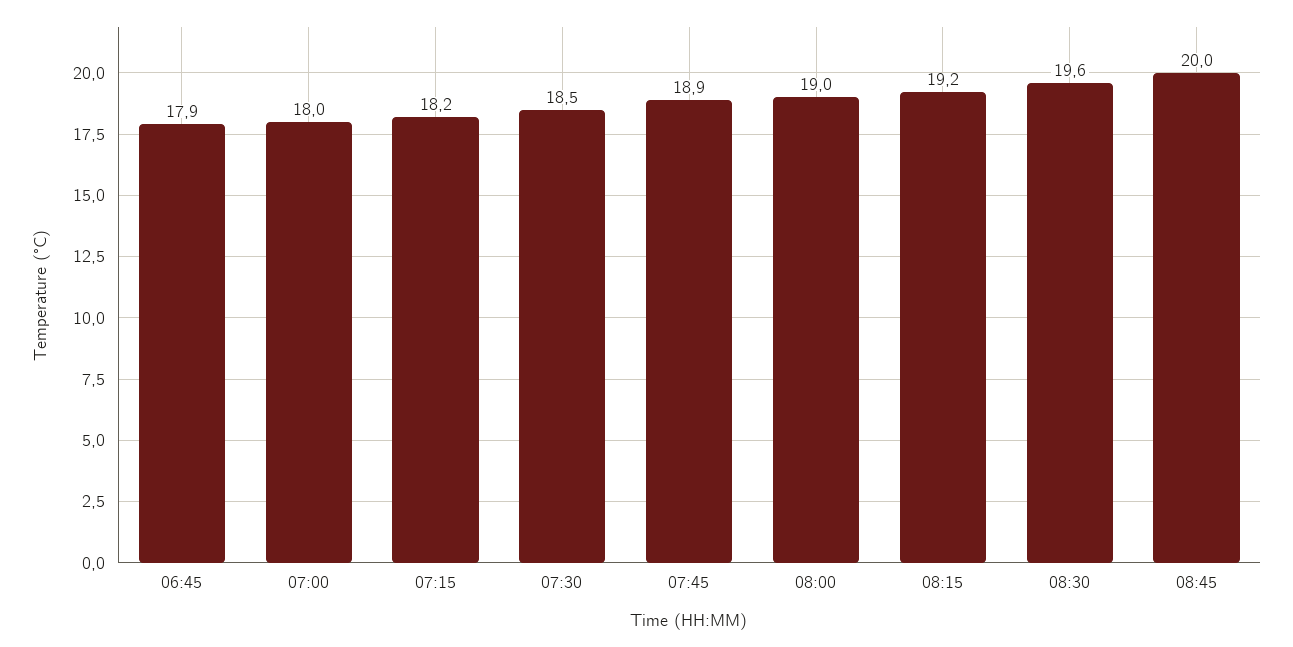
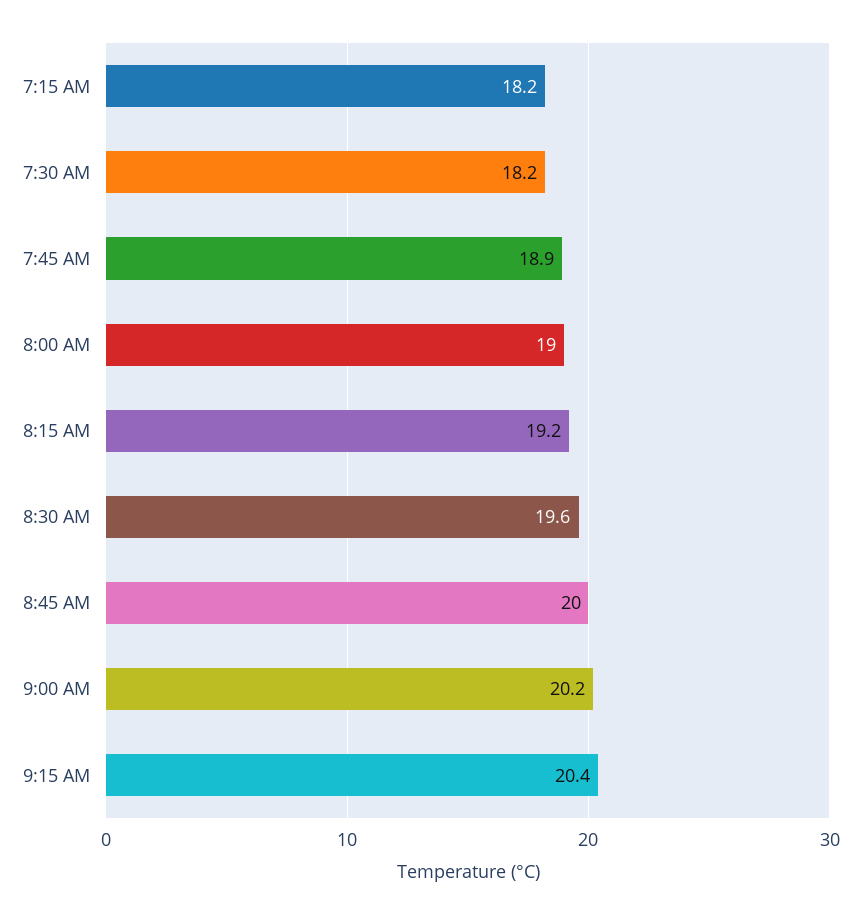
06:45: 17.9 -> none
07:00: 18 -> none
07:30: 18.5 -> 18.2
9:00 AM: none -> 20.2
9:15 AM: none -> 20.4

